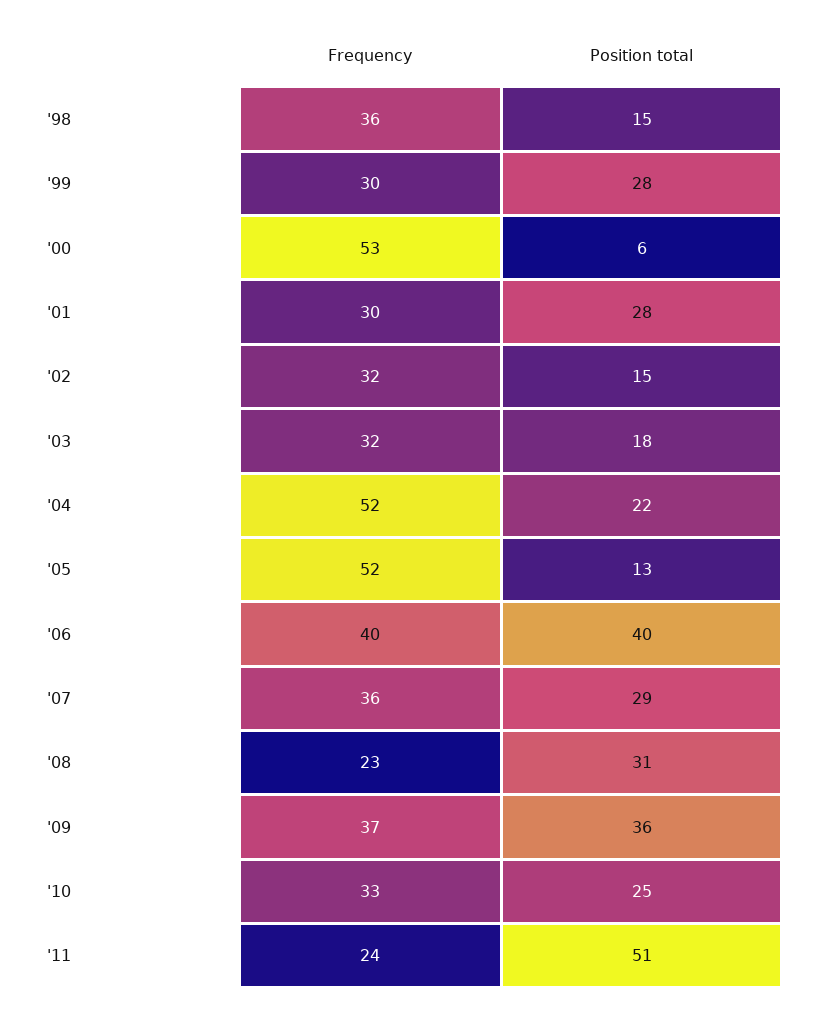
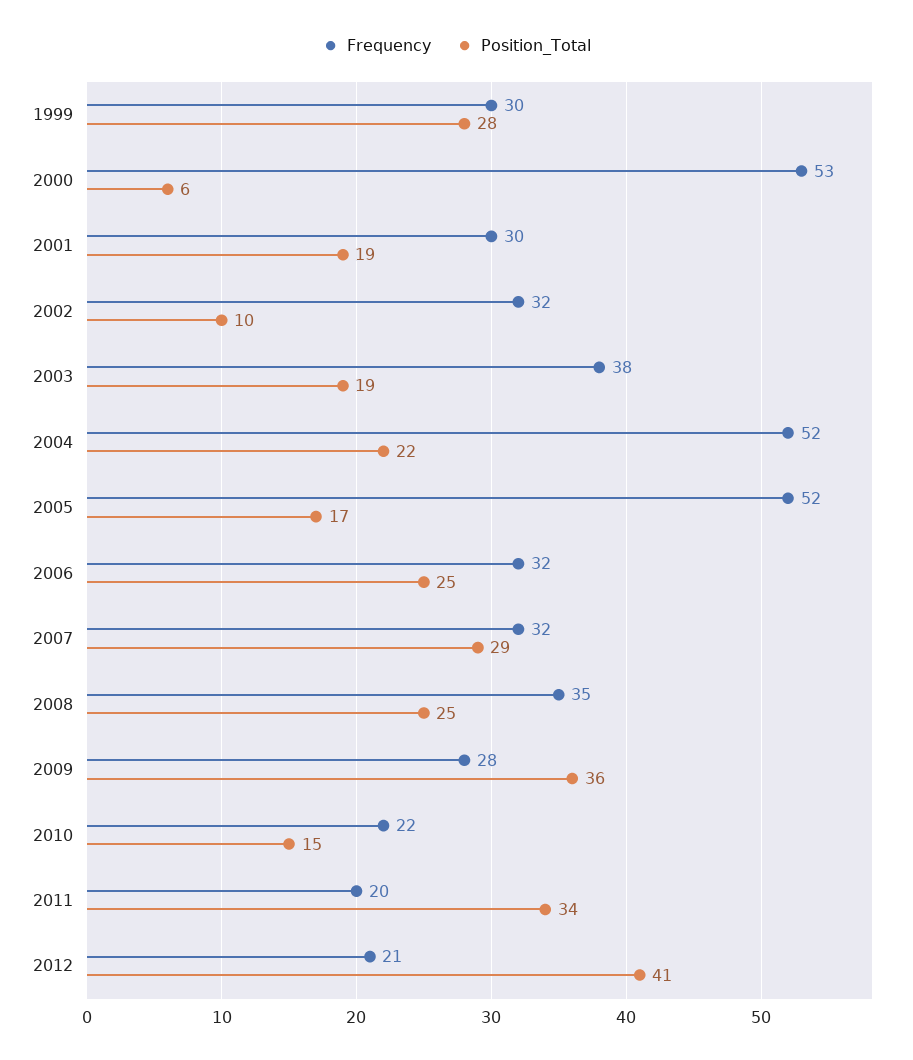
Frequency, '98: 36 -> none
Position total, '98: 15 -> none
Position total, '01: 28 -> 19
Position total, '02: 15 -> 10
Frequency, '03: 32 -> 38
Position total, '03: 18 -> 19
Position total, '05: 13 -> 17
Frequency, '06: 40 -> 32
Position total, '06: 40 -> 25
Frequency, '07: 36 -> 32
Frequency, '08: 23 -> 35
Position total, '08: 31 -> 25
Frequency, '09: 37 -> 28
Frequency, '10: 33 -> 22
Position total, '10: 25 -> 15
Frequency, '11: 24 -> 20
Position total, '11: 51 -> 34
Frequency, 2012: none -> 21
Position total, 2012: none -> 41

